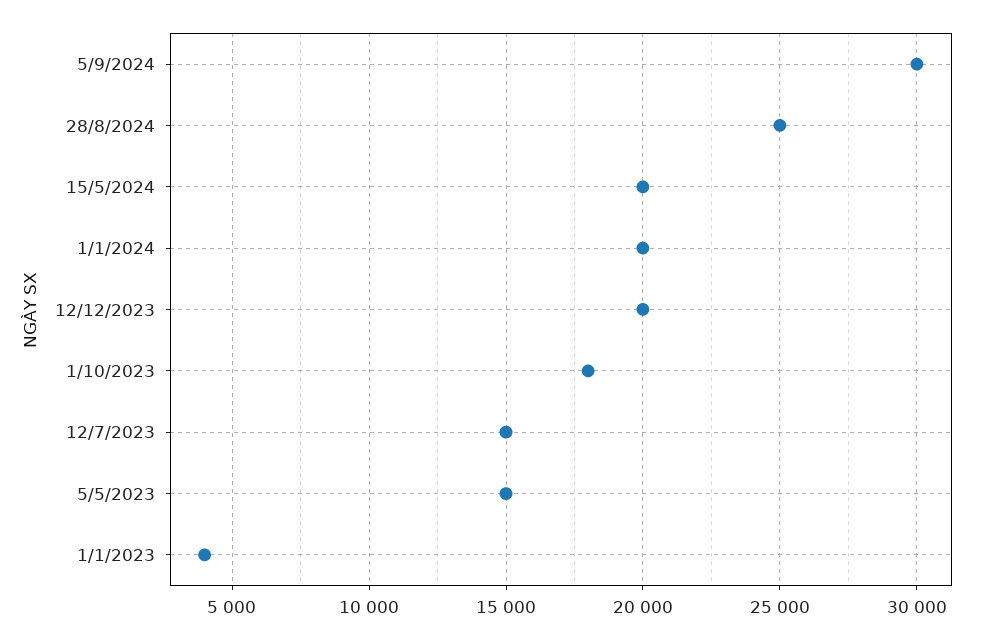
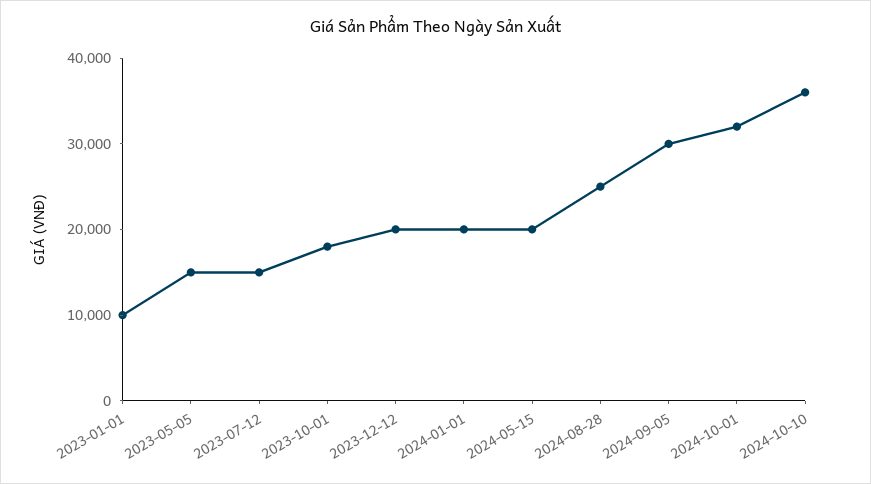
1/1/2023: 4000 -> 10000
2024-10-01: none -> 32000
2024-10-10: none -> 36000

